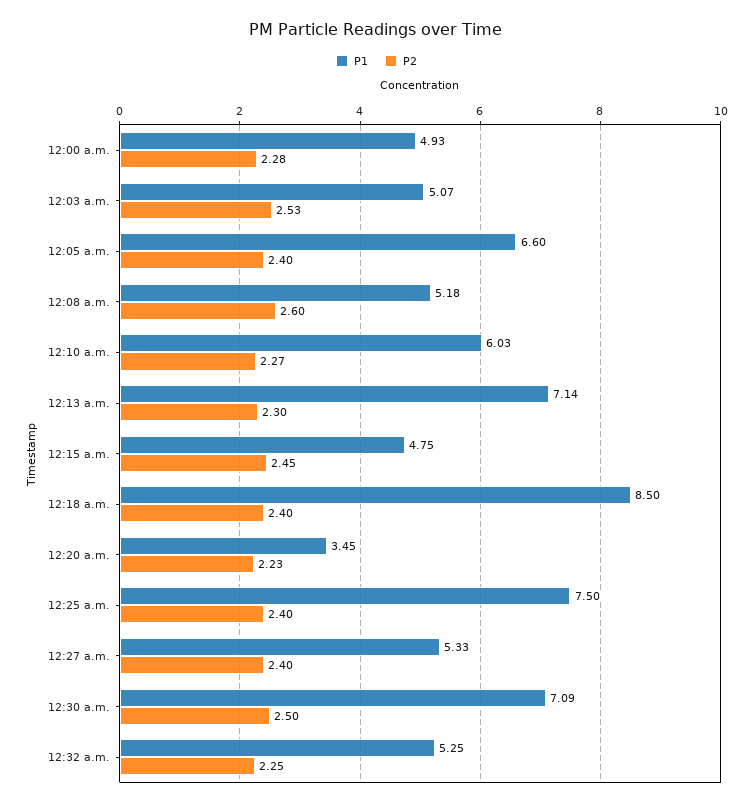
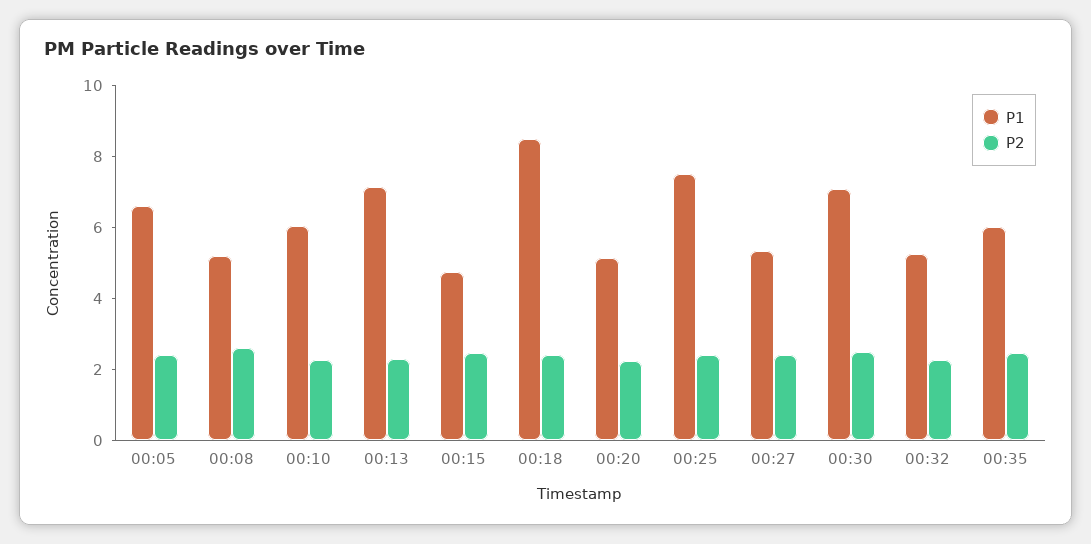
P1, 12:00 a.m.: 4.93 -> none
P2, 12:00 a.m.: 2.28 -> none
P1, 12:03 a.m.: 5.07 -> none
P2, 12:03 a.m.: 2.53 -> none
P1, 12:20 a.m.: 3.45 -> 5
P1, 00:35: none -> 6
P2, 00:35: none -> 2.5

